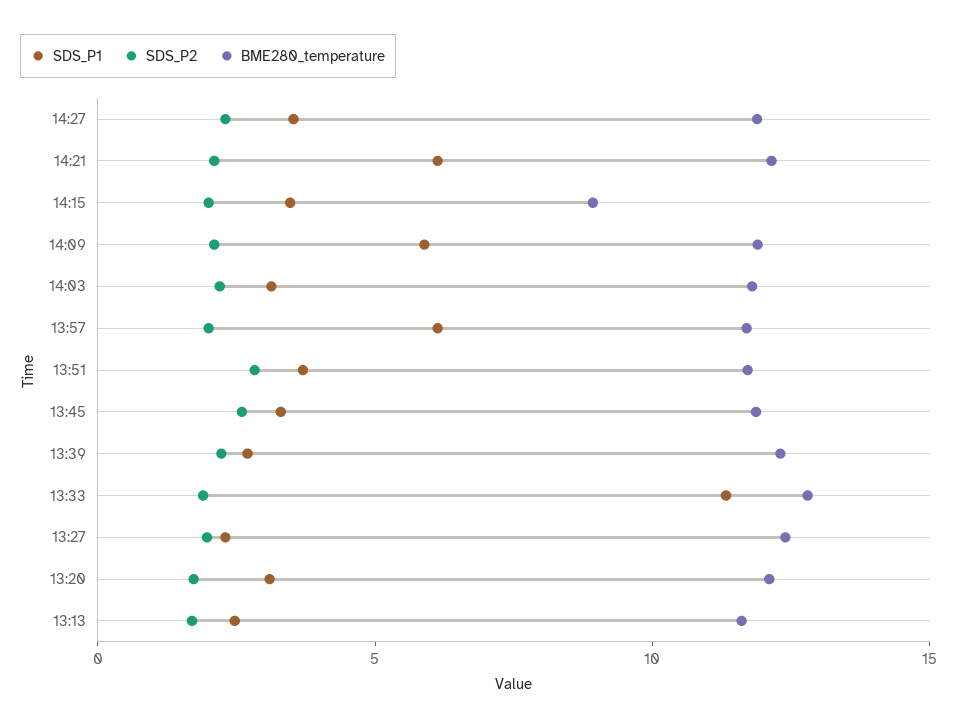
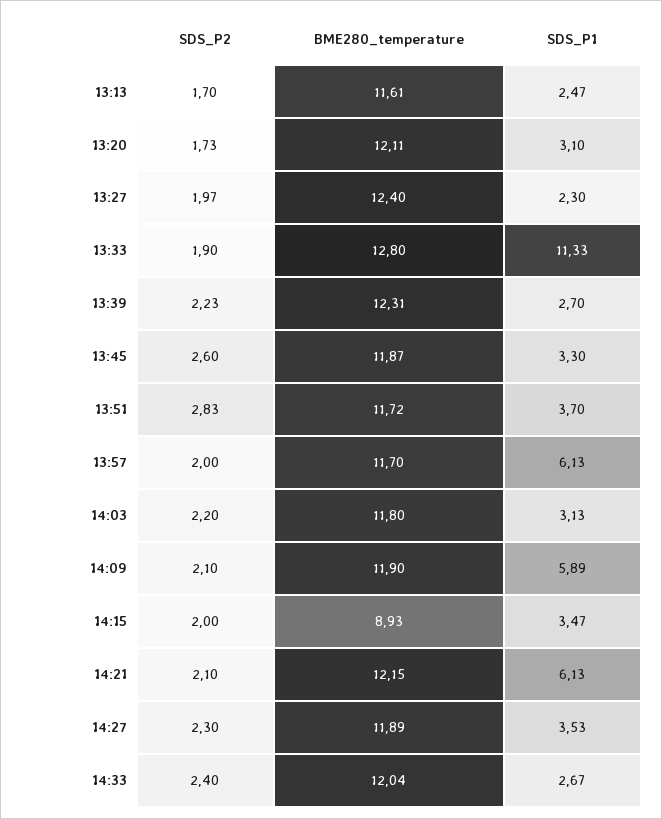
SDS_P2, 14:33: none -> 2.4
BME280_temperature, 14:33: none -> 12.04
SDS_P1, 14:33: none -> 2.67

